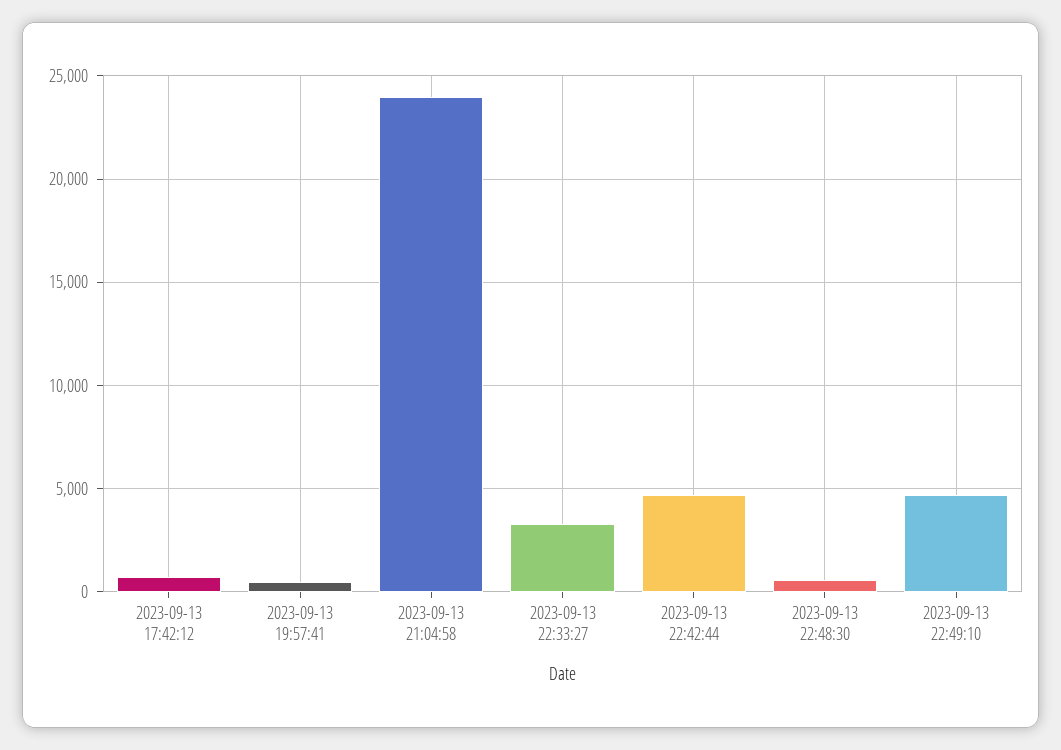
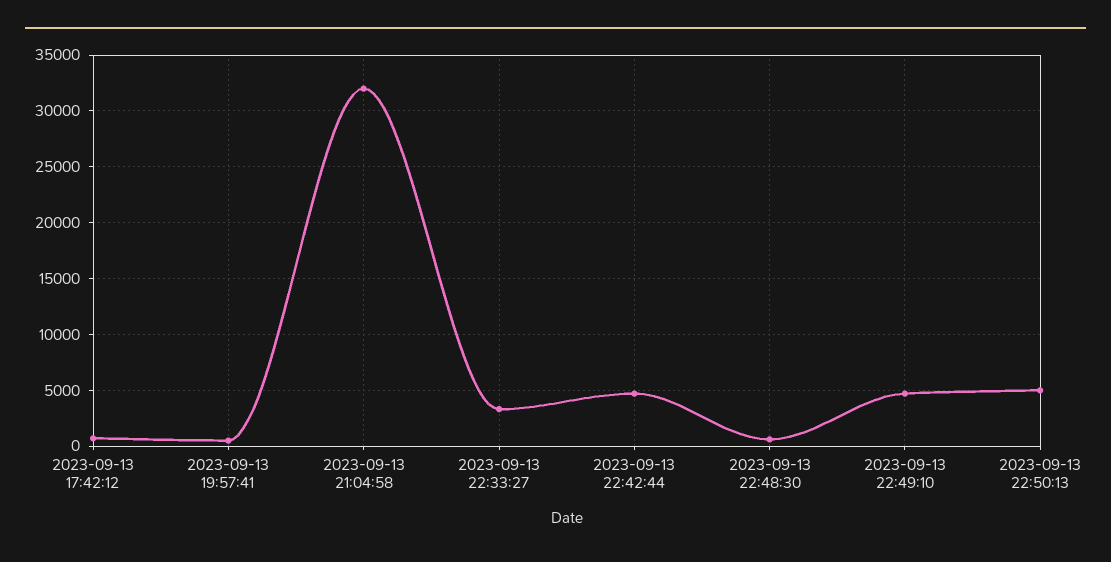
2023-09-13 21:04:58: 24000 -> 32000
2023-09-13 22:50:13: none -> 5000

